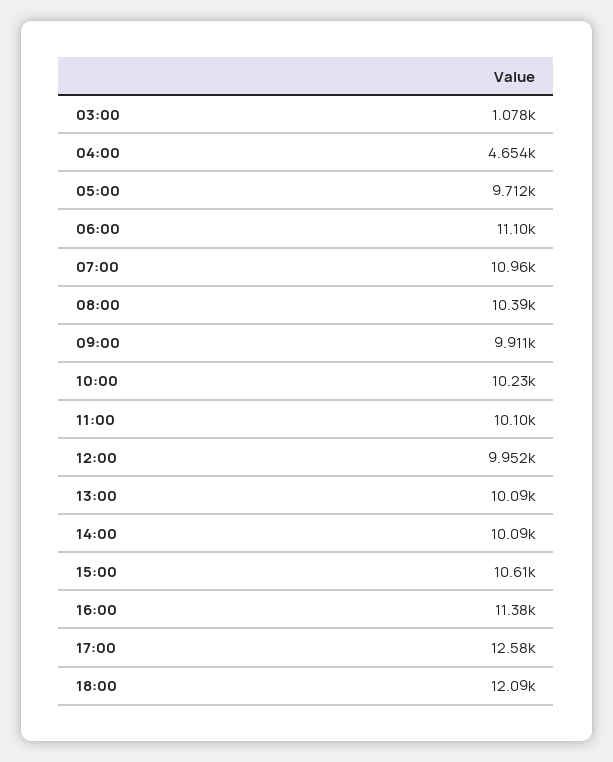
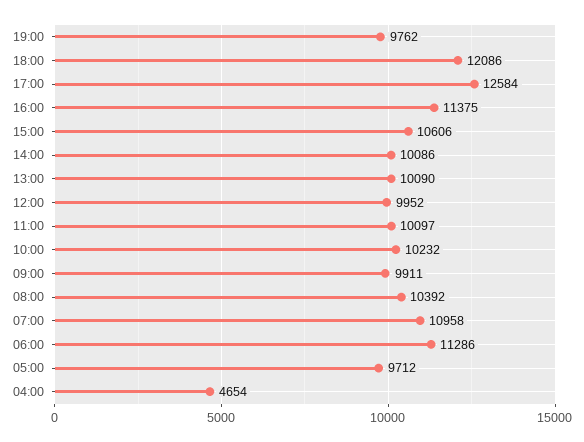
03:00: 1078 -> none
06:00: 11100 -> 11286
19:00: none -> 9762

